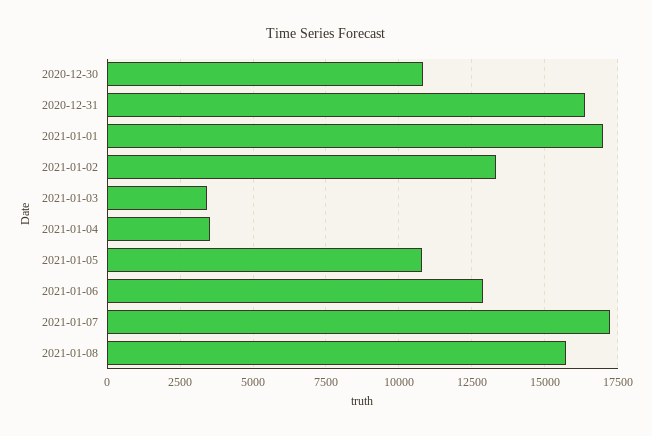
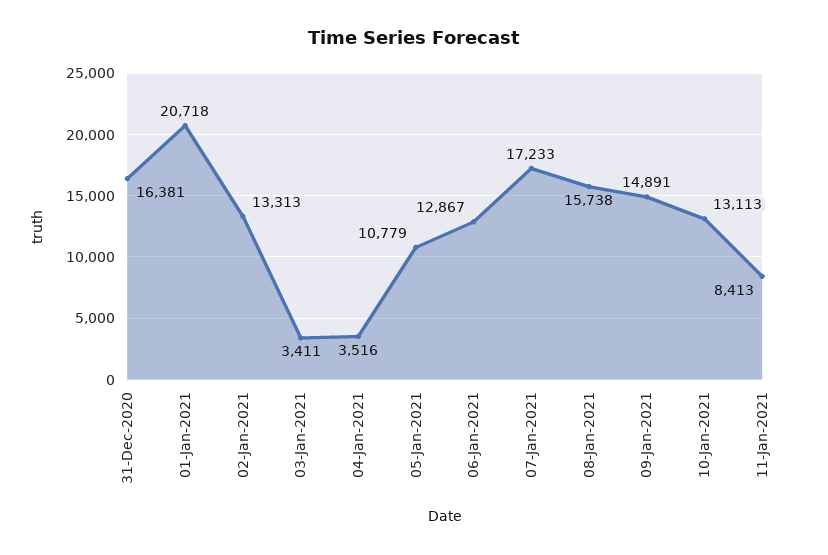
2020-12-30: 10750 -> none
2021-01-01: 17000 -> 20718
09-Jan-2021: none -> 14891
10-Jan-2021: none -> 13113
11-Jan-2021: none -> 8413

